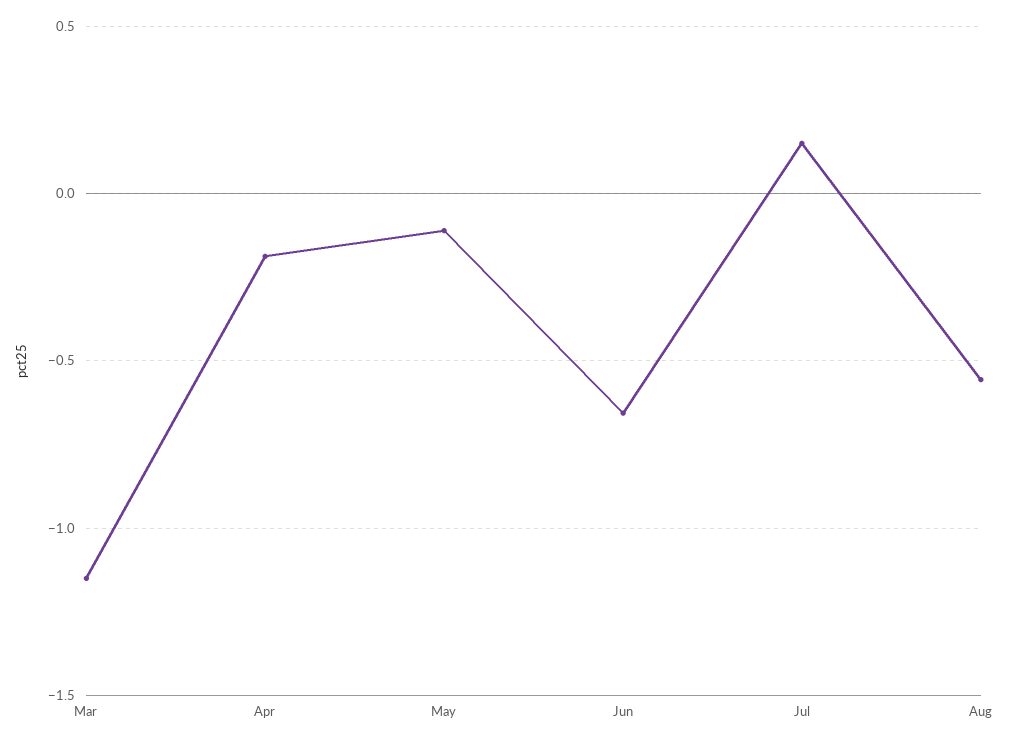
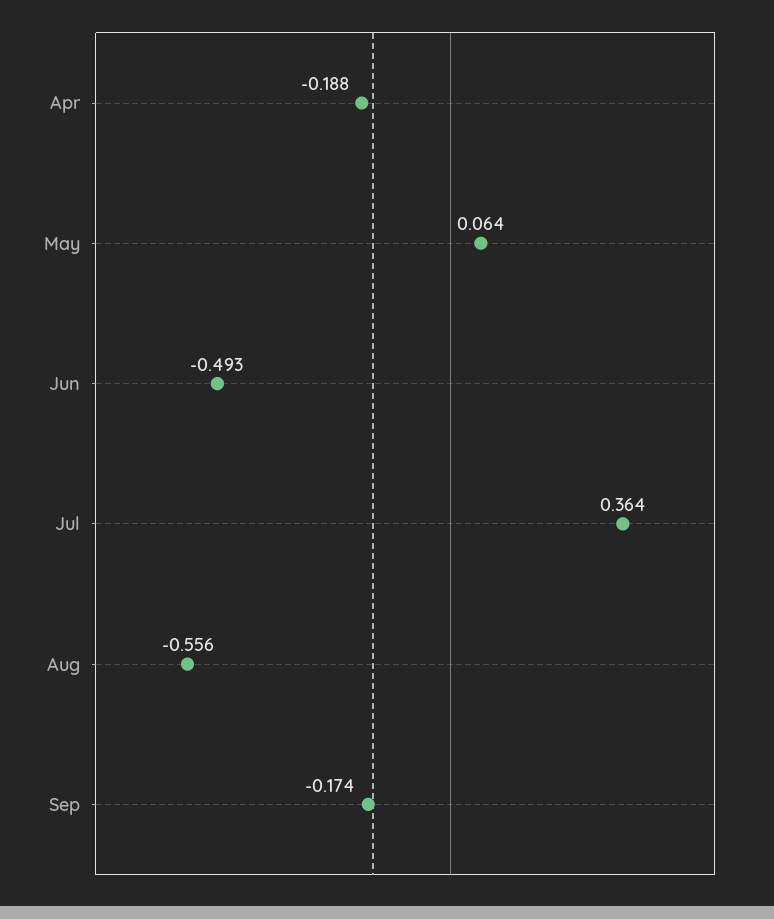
Mar: -1.15 -> none
May: -0.1 -> 0.064
Jun: -0.65 -> -0.493
Jul: 0.15 -> 0.364
Sep: none -> -0.174

